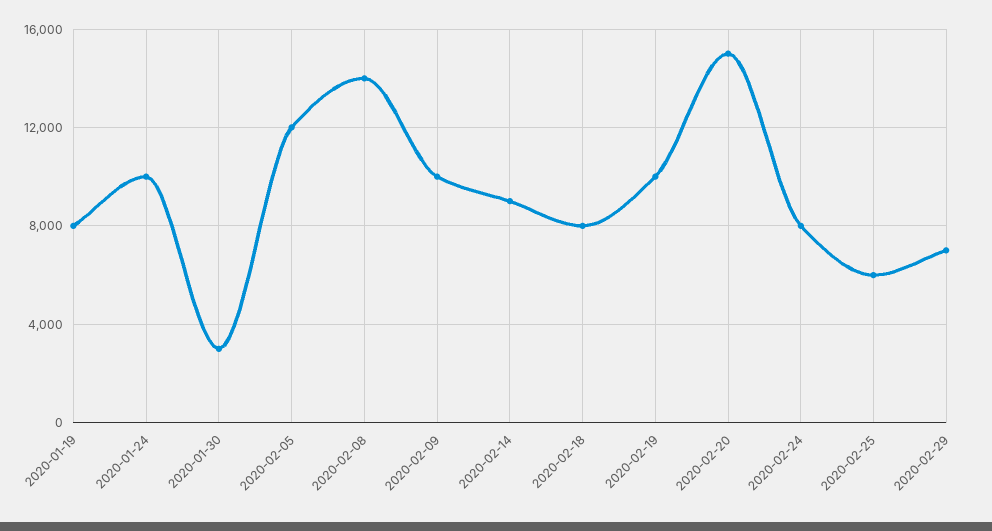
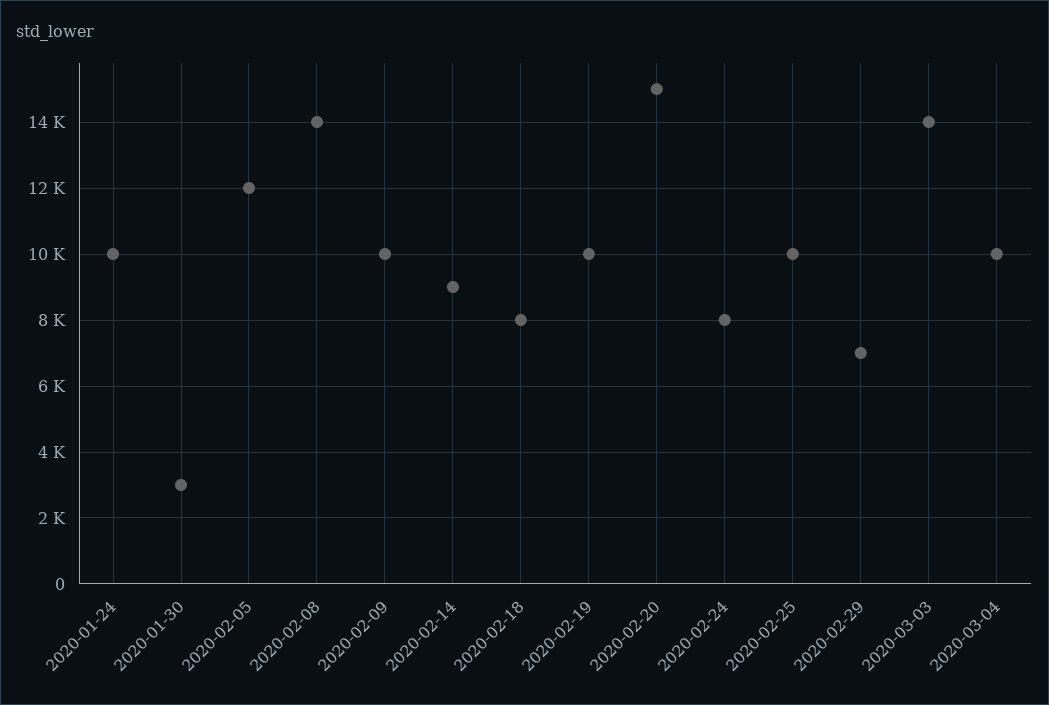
2020-01-19: 8000 -> none
2020-02-25: 6000 -> 10000
2020-03-03: none -> 14000
2020-03-04: none -> 10000

